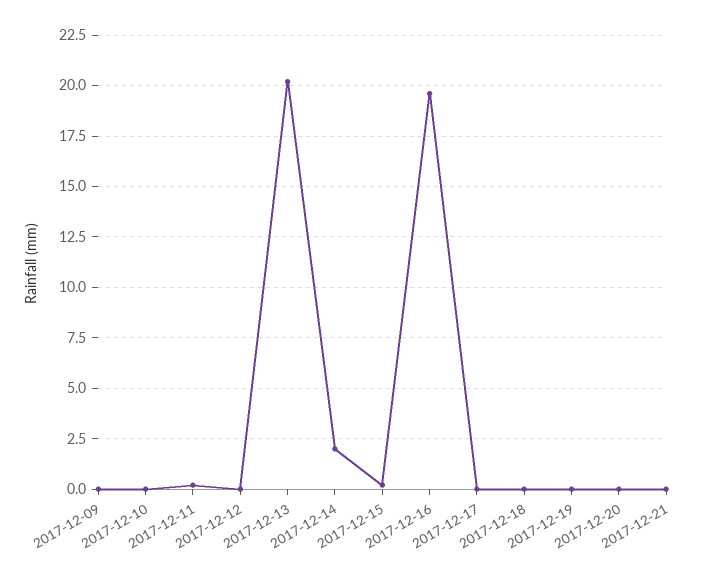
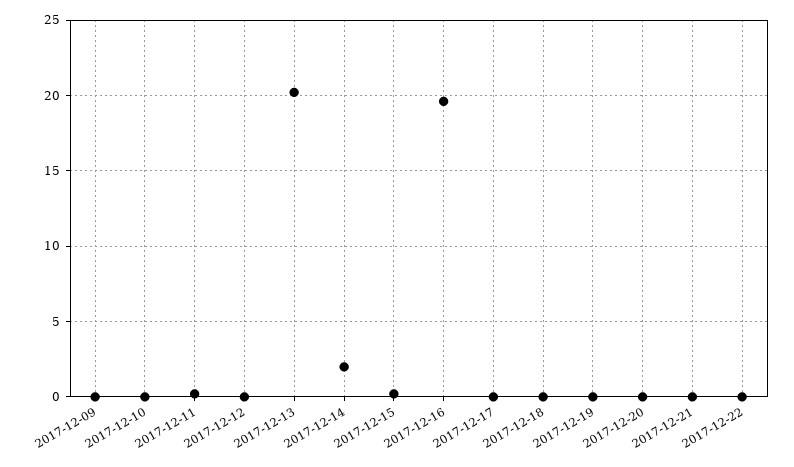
2017-12-22: none -> 0

